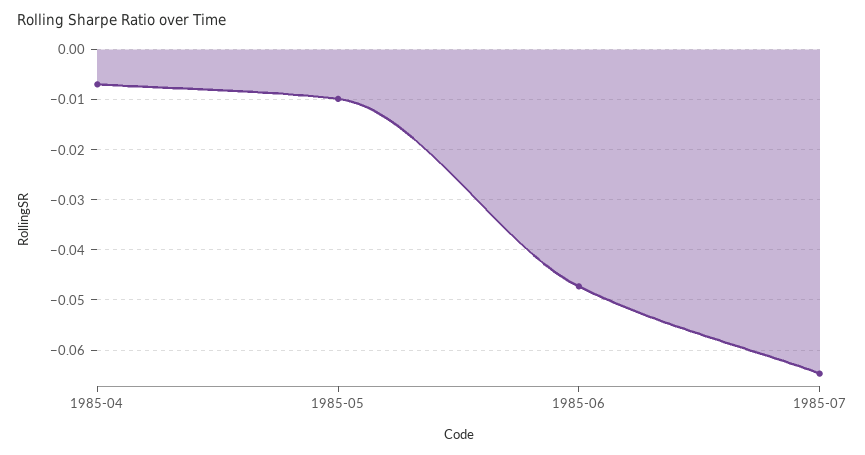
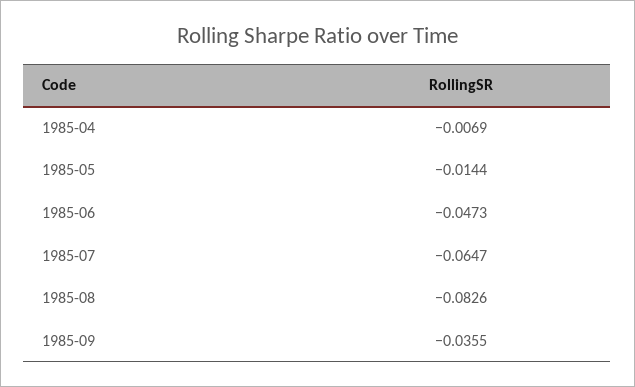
1985-05: -0.01 -> -0.0144
1985-08: none -> -0.0826
1985-09: none -> -0.0355

